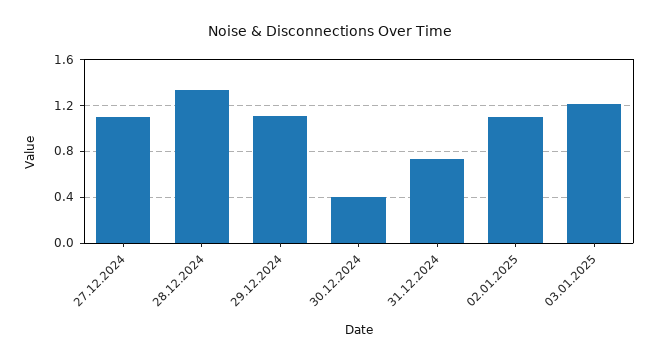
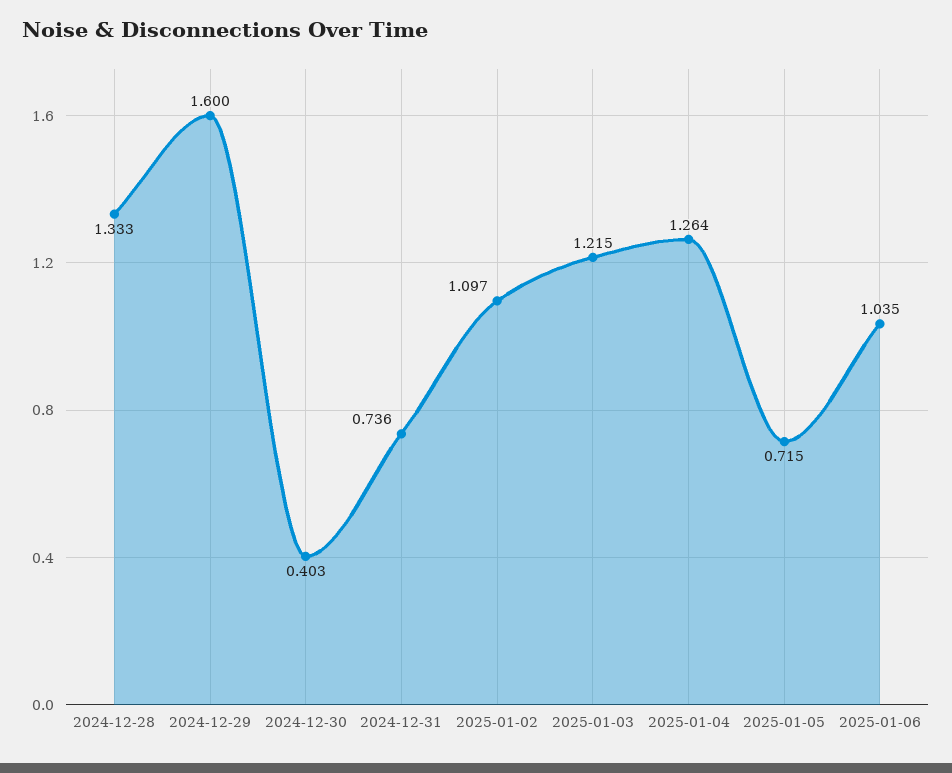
27.12.2024: 1.1 -> none
29.12.2024: 1.1 -> 1.6
2025-01-04: none -> 1.264
2025-01-05: none -> 0.715
2025-01-06: none -> 1.035

